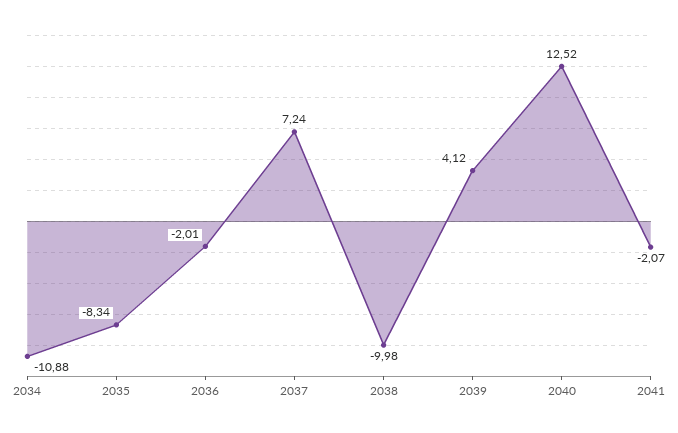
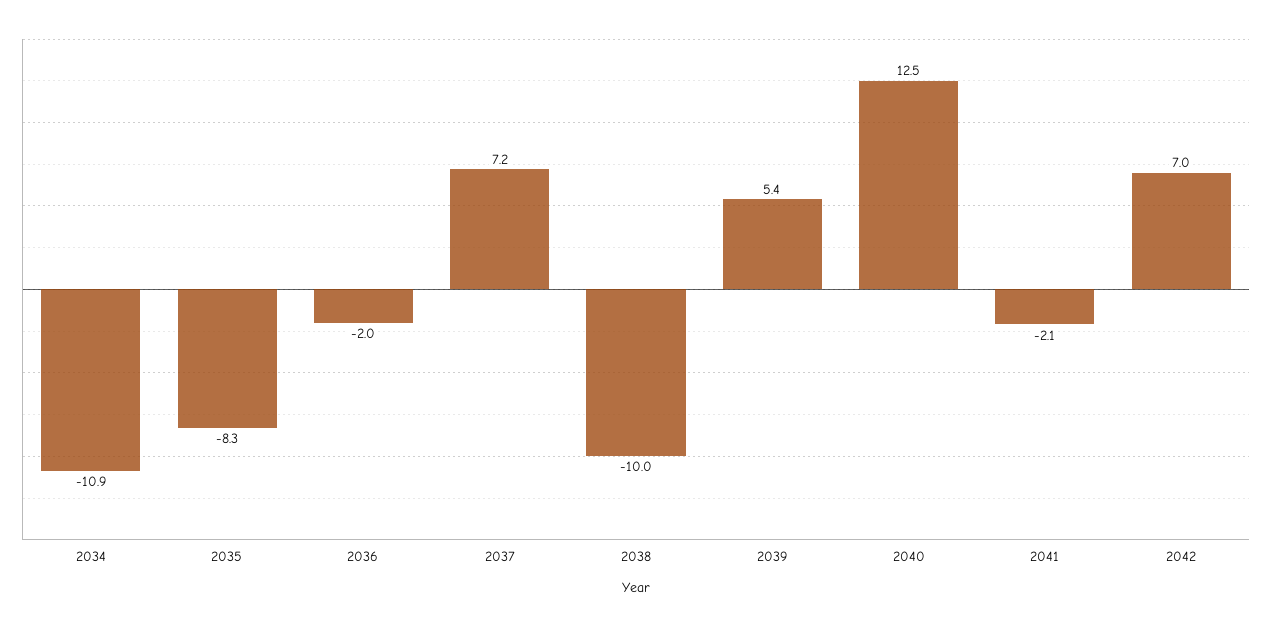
2039: 4.12 -> 5.4
2042: none -> 7

